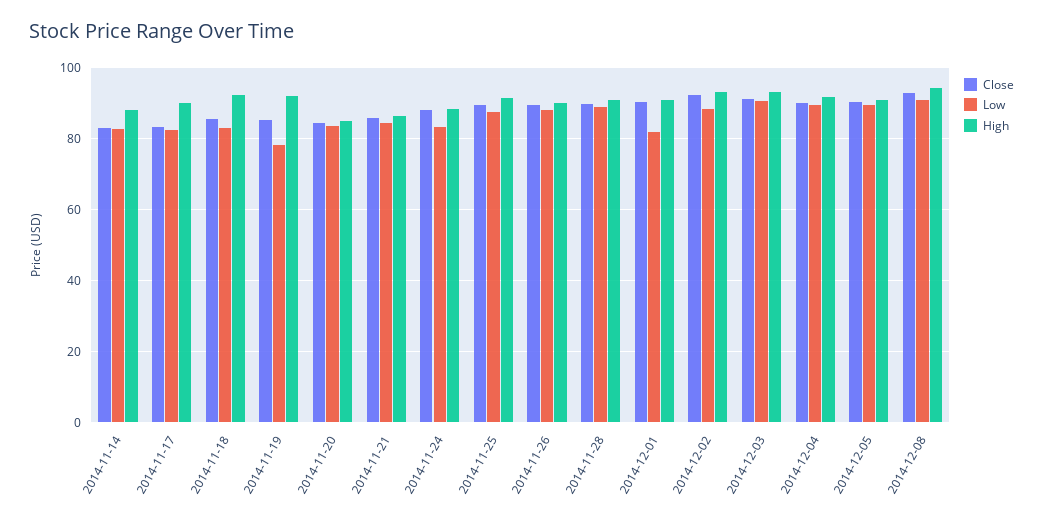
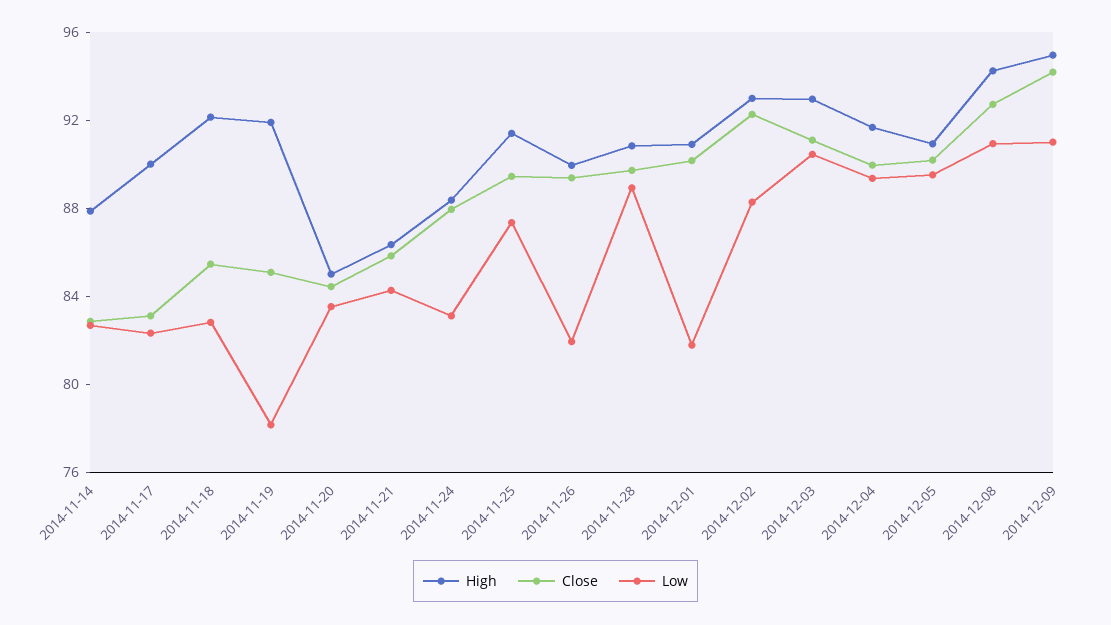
Low, 2014-11-26: 88 -> 82
High, 2014-12-09: none -> 95
Close, 2014-12-09: none -> 94
Low, 2014-12-09: none -> 91

